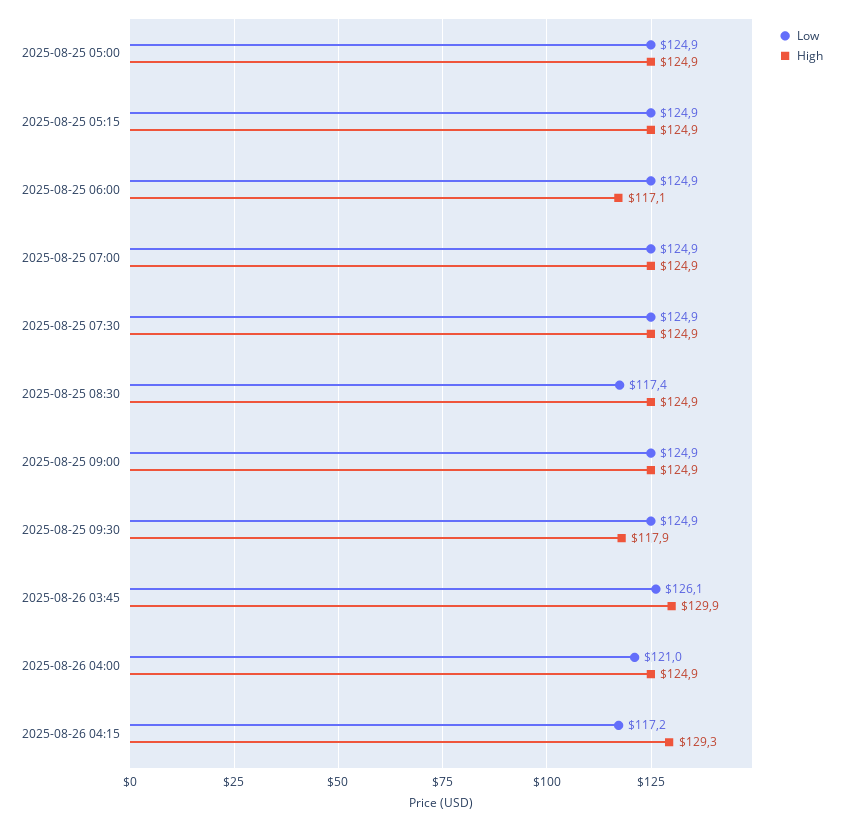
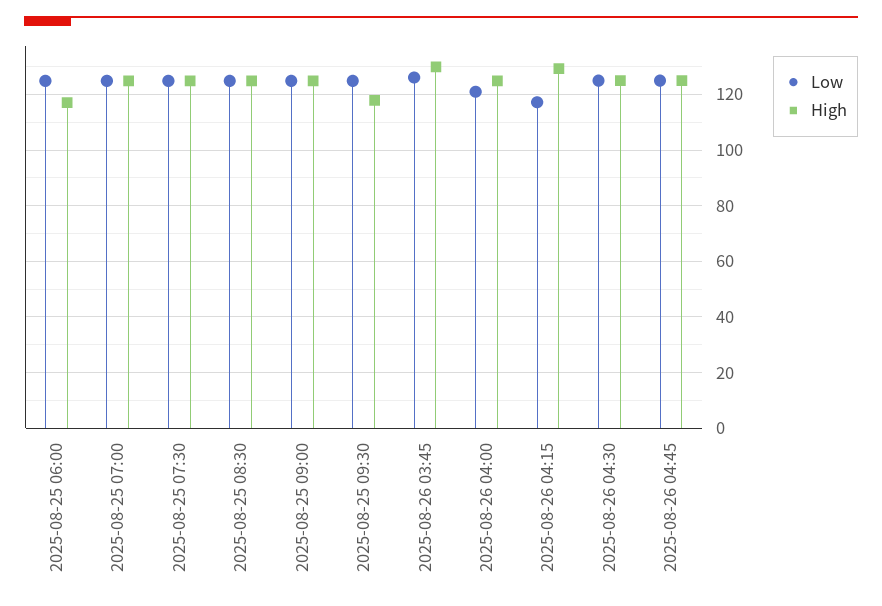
Low, 2025-08-25 05:00: 124.9 -> none
High, 2025-08-25 05:00: 124.9 -> none
Low, 2025-08-25 05:15: 124.9 -> none
High, 2025-08-25 05:15: 124.9 -> none
Low, 2025-08-25 08:30: 117.4 -> 125
Low, 2025-08-26 04:30: none -> 125
High, 2025-08-26 04:30: none -> 125
Low, 2025-08-26 04:45: none -> 125
High, 2025-08-26 04:45: none -> 125

